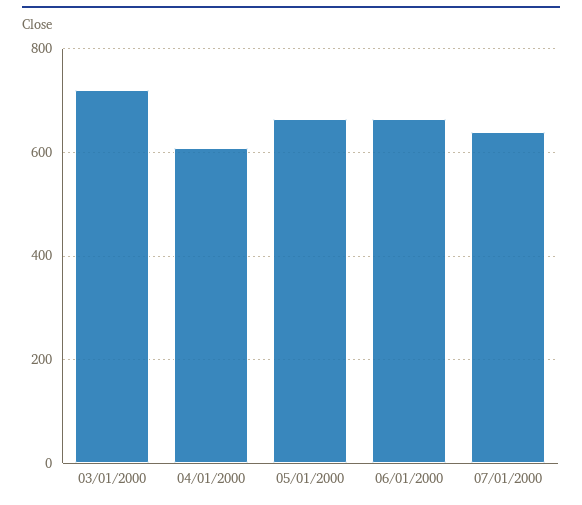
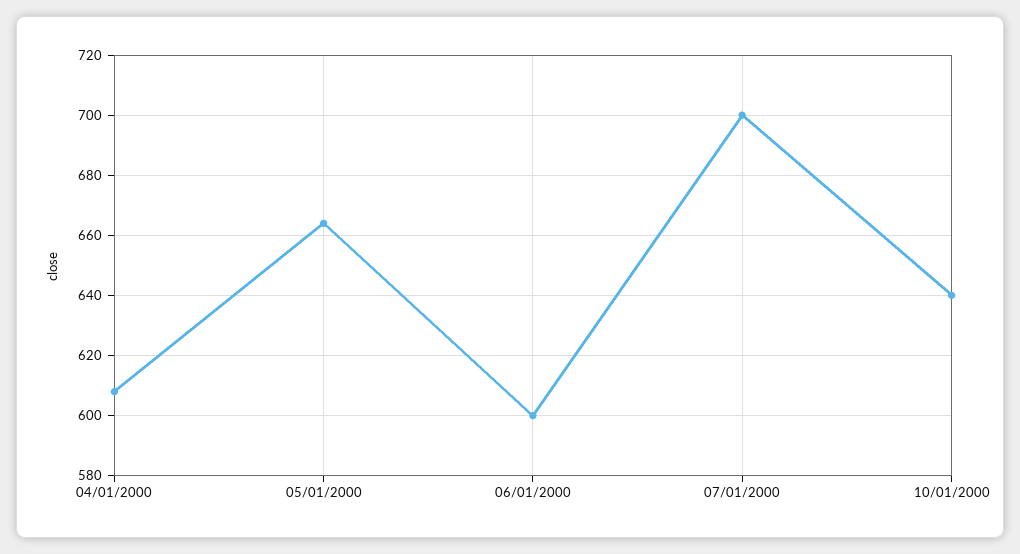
03/01/2000: 720 -> none
06/01/2000: 660 -> 600
07/01/2000: 640 -> 700
10/01/2000: none -> 640

